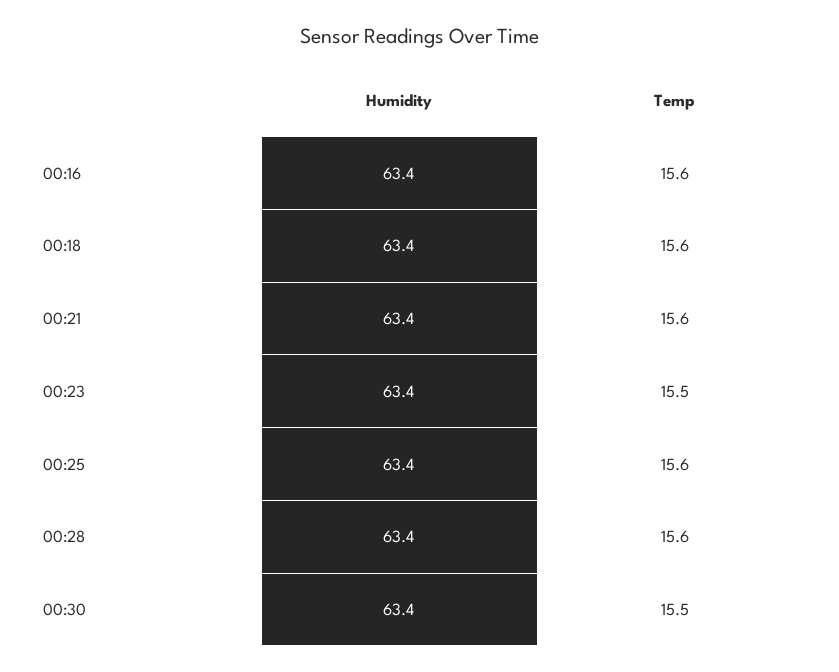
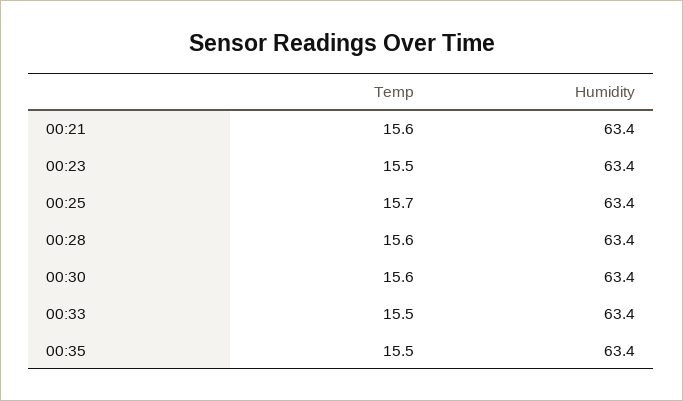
Humidity, 00:16: 63.4 -> none
Temp, 00:16: 15.6 -> none
Humidity, 00:18: 63.4 -> none
Temp, 00:18: 15.6 -> none
Temp, 00:25: 15.6 -> 15.7
Temp, 00:30: 15.5 -> 15.6
Temp, 00:33: none -> 15.5
Humidity, 00:33: none -> 63.4
Temp, 00:35: none -> 15.5
Humidity, 00:35: none -> 63.4

